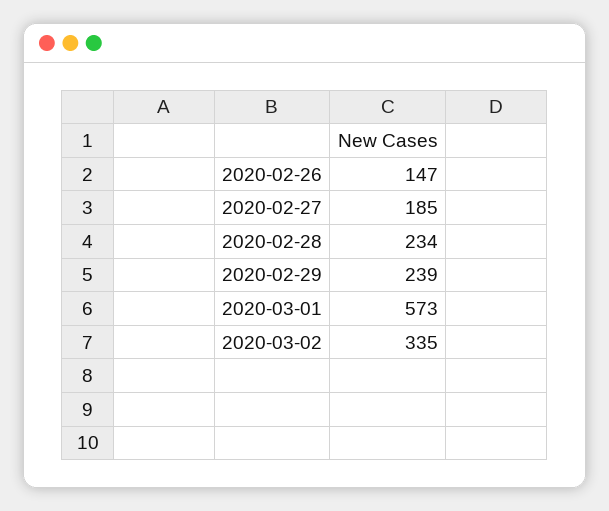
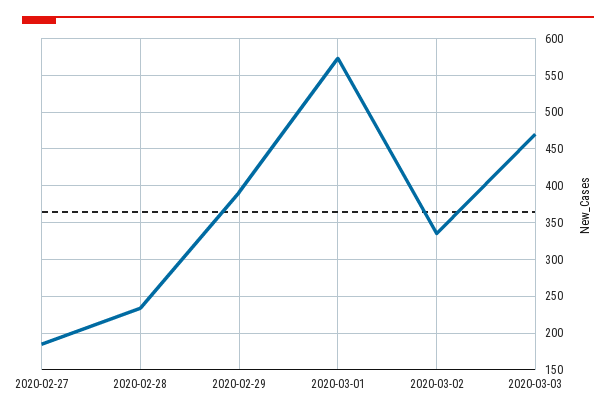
2020-02-26: 147 -> none
2020-02-29: 239 -> 390
2020-03-03: none -> 470

